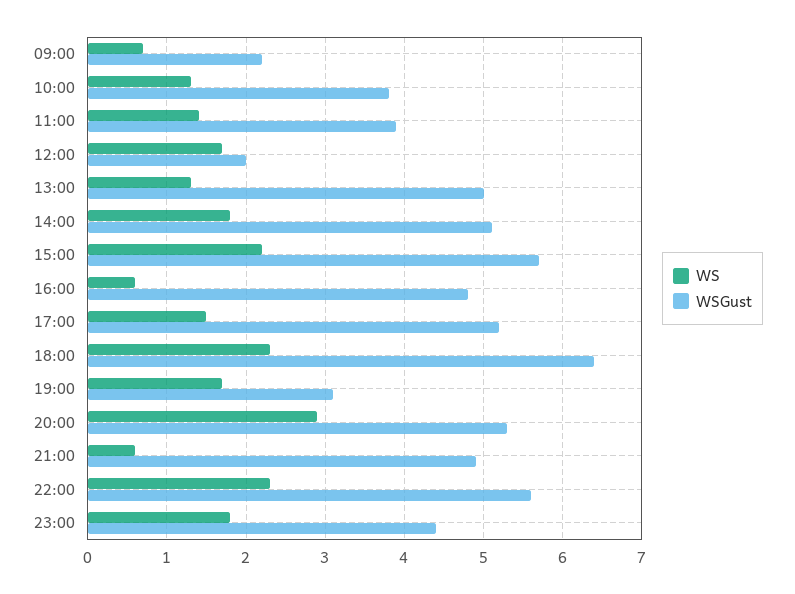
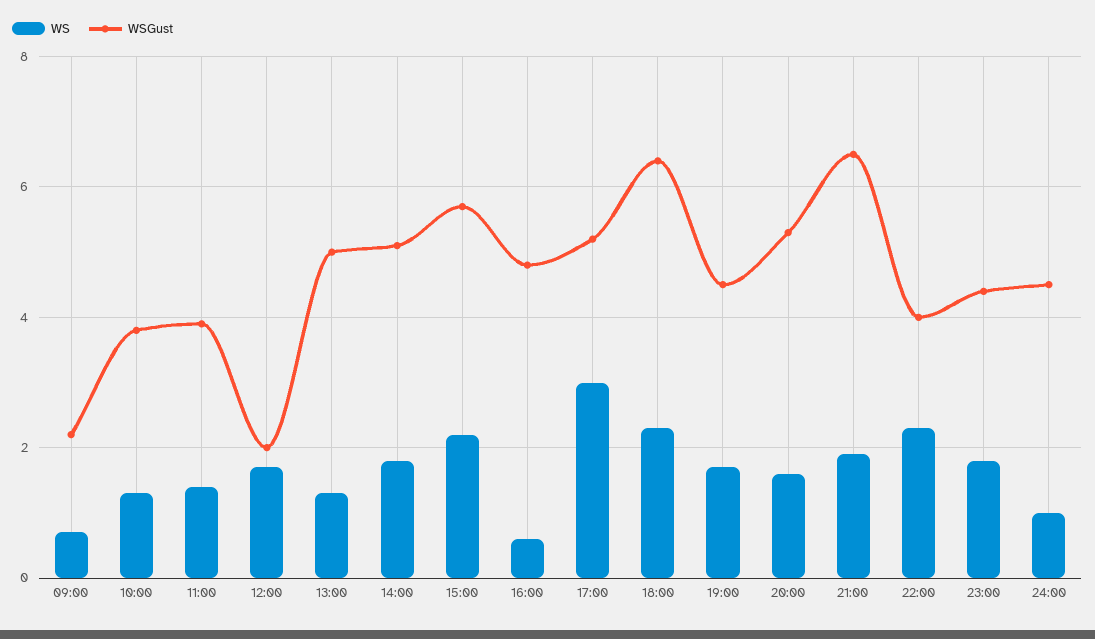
WS, 17:00: 1.5 -> 3
WSGust, 19:00: 3.1 -> 4.5
WS, 20:00: 2.9 -> 1.5
WS, 21:00: 0.6 -> 2
WSGust, 21:00: 4.9 -> 6.5
WSGust, 22:00: 5.6 -> 4
WS, 24:00: none -> 1
WSGust, 24:00: none -> 4.5

